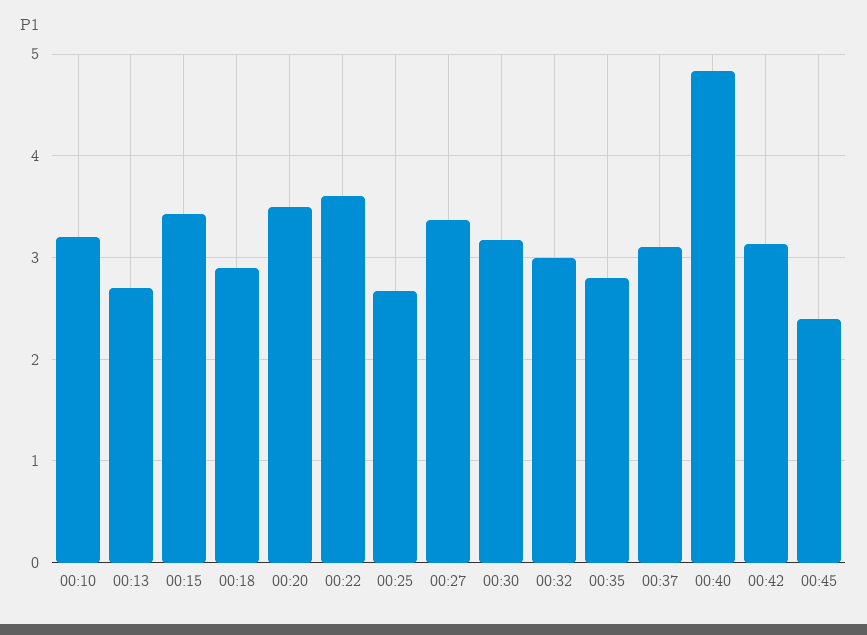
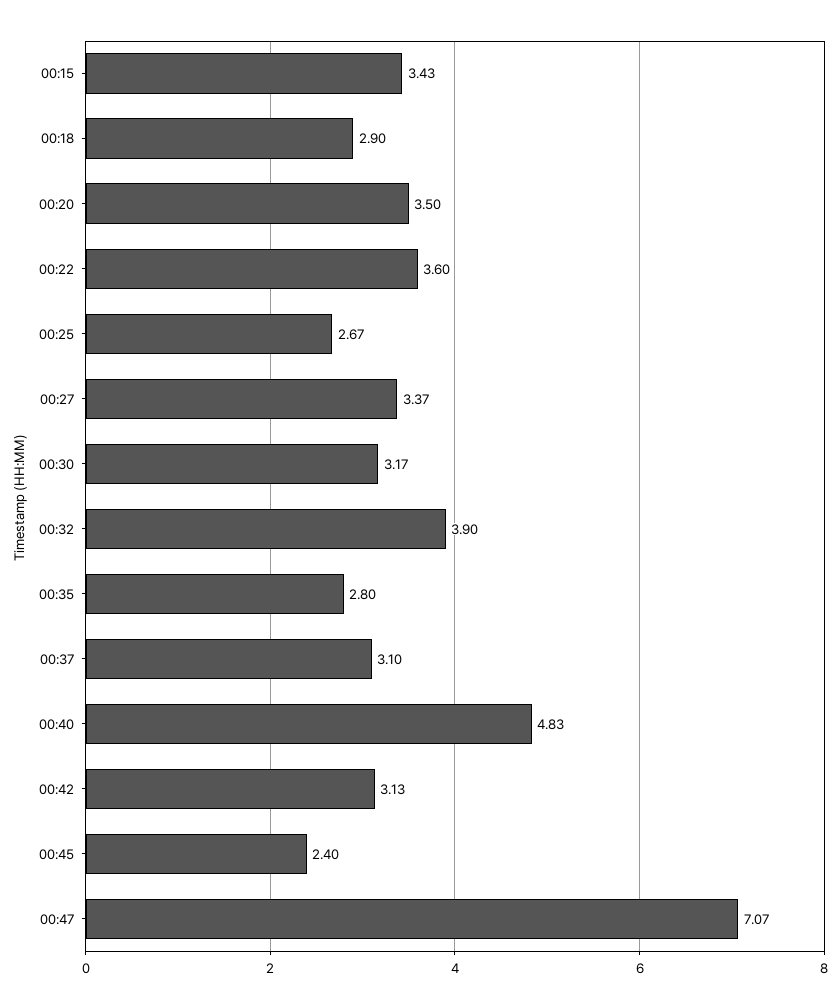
00:10: 3.2 -> none
00:13: 2.7 -> none
00:32: 3 -> 3.9
00:47: none -> 7.07

